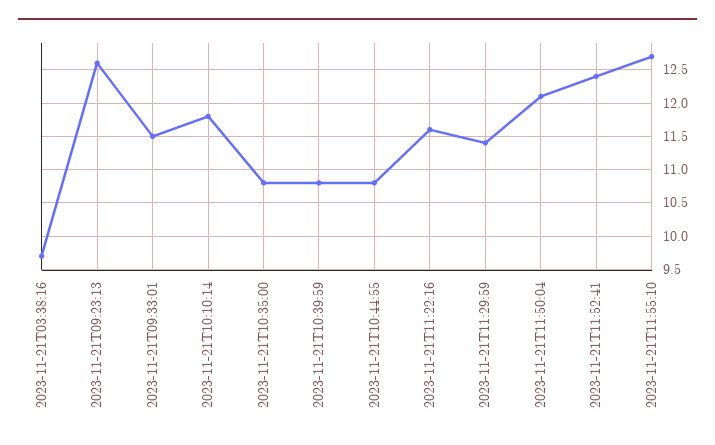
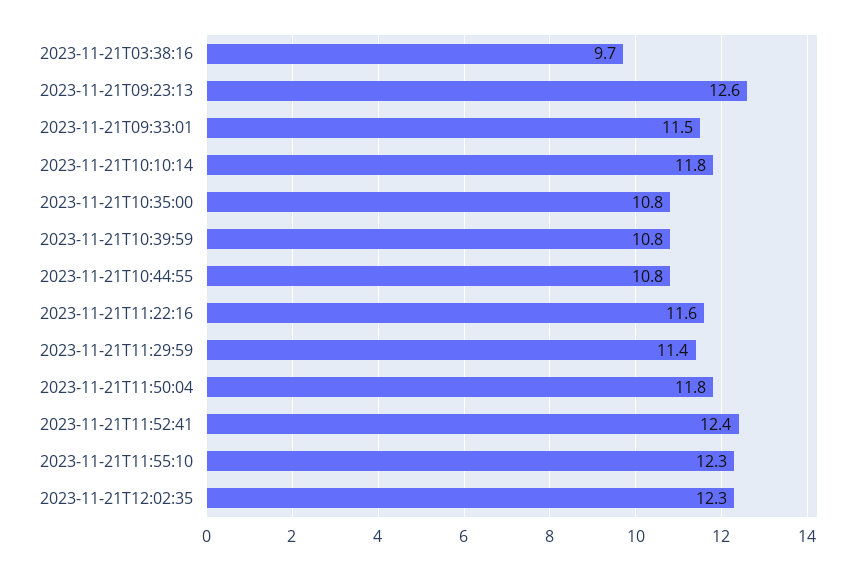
2023-11-21T11:50:04: 12.1 -> 11.8
2023-11-21T11:55:10: 12.7 -> 12.3
2023-11-21T12:02:35: none -> 12.3

